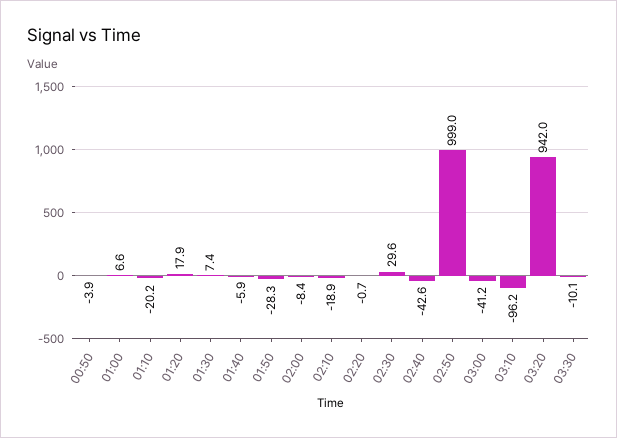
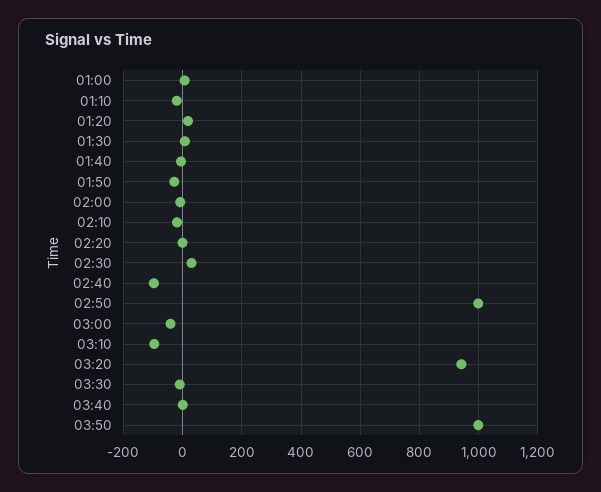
00:50: -3.9 -> none
02:40: -42.6 -> -100
03:40: none -> 0
03:50: none -> 1000

